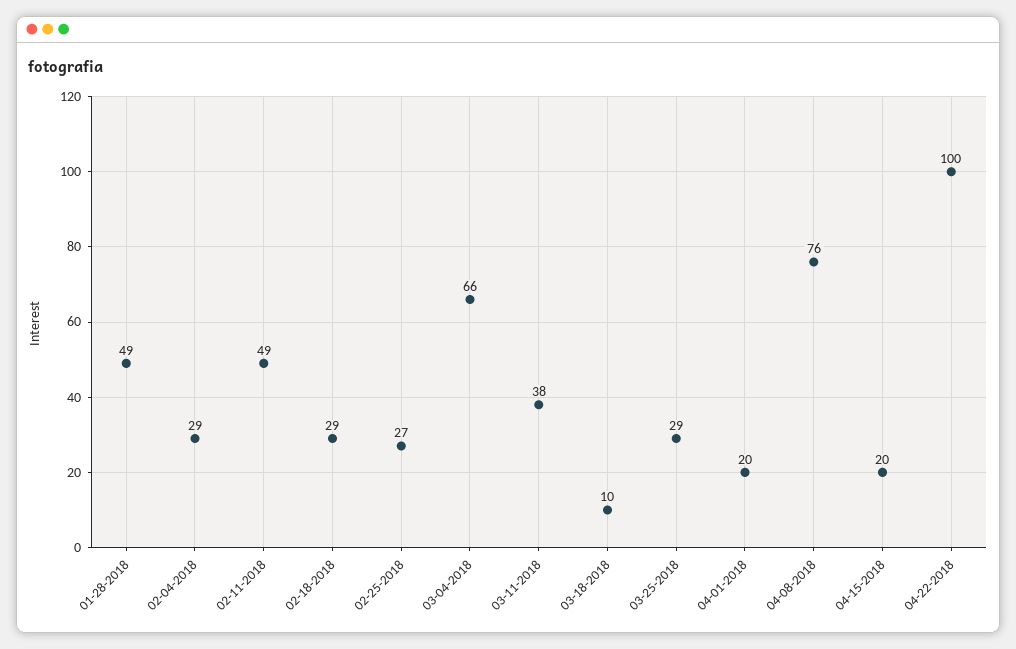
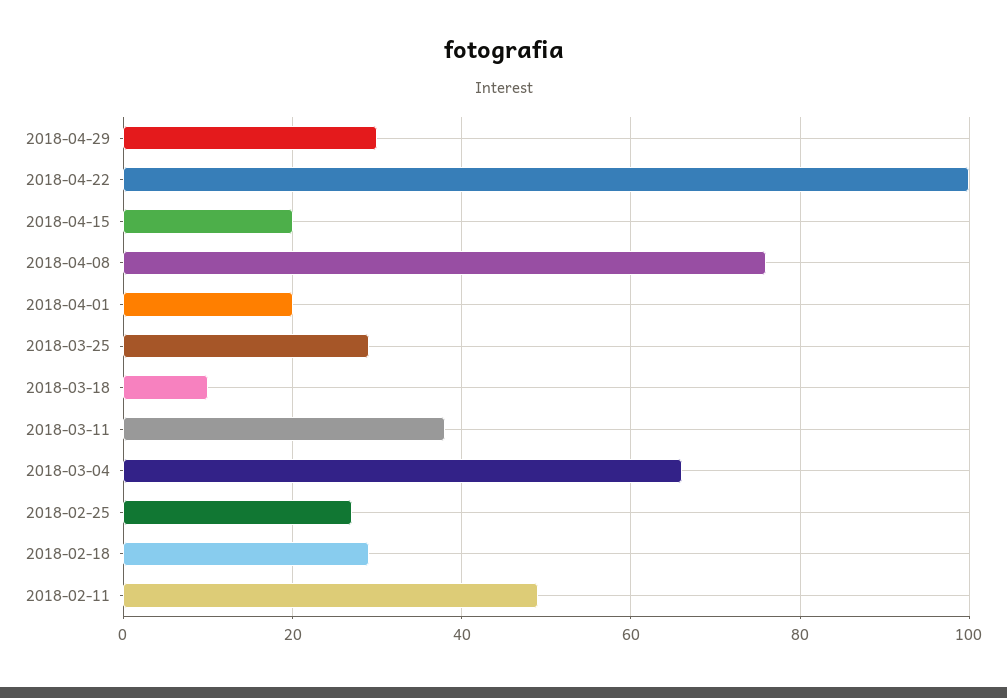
01-28-2018: 49 -> none
02-04-2018: 29 -> none
2018-04-29: none -> 30

